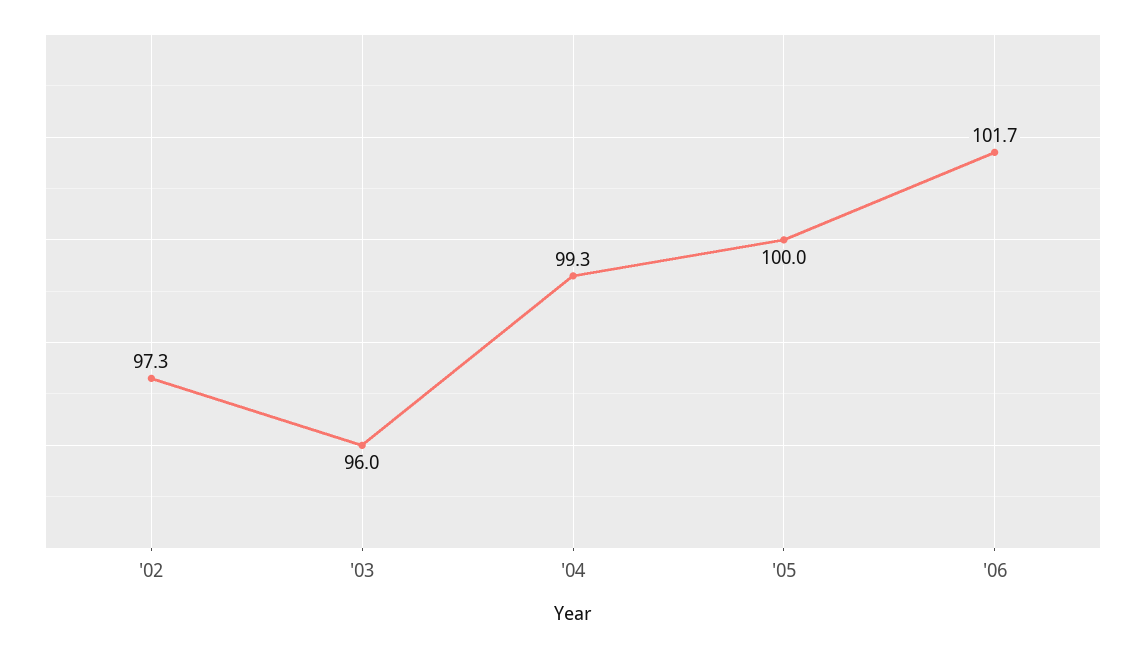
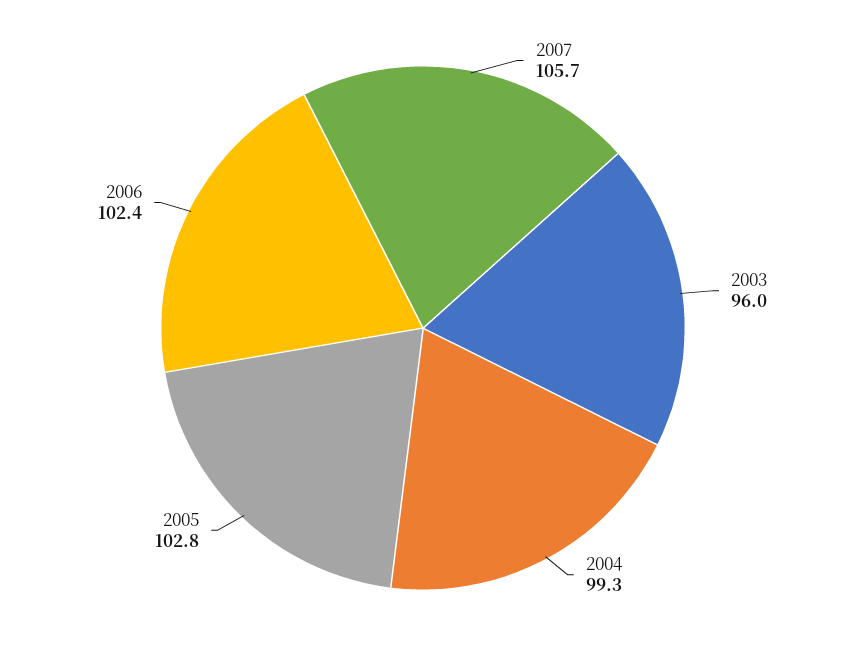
'02: 97.3 -> none
'05: 100 -> 102.8
'06: 101.7 -> 102.4
2007: none -> 105.7

